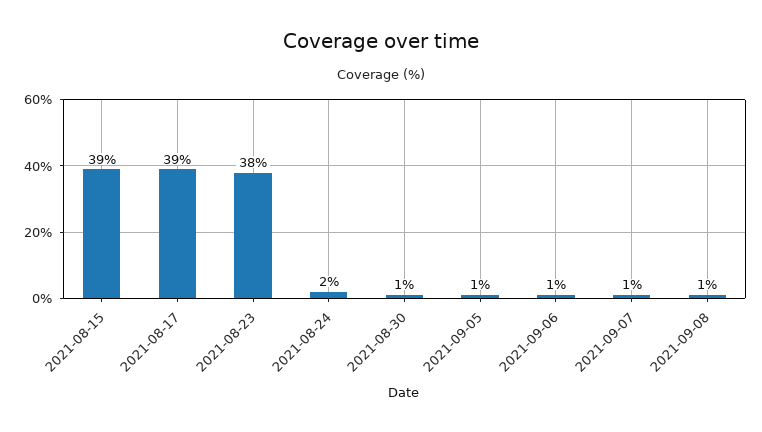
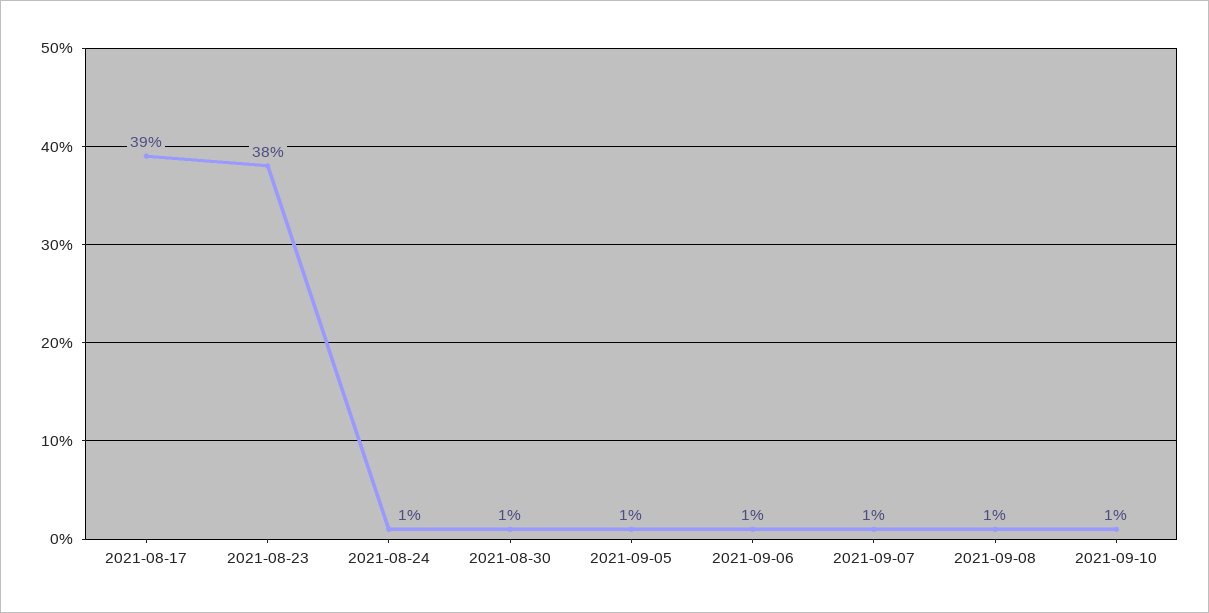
2021-08-15: 39 -> none
2021-08-24: 2 -> 1
2021-09-10: none -> 1

